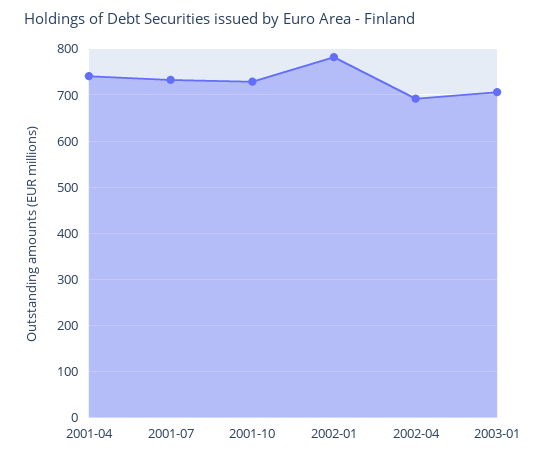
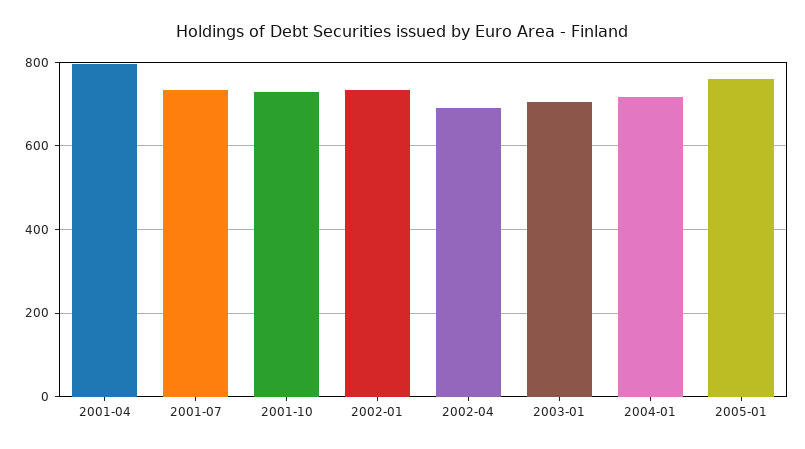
2001-04: 740 -> 800
2002-01: 780 -> 740
2004-01: none -> 720
2005-01: none -> 760

